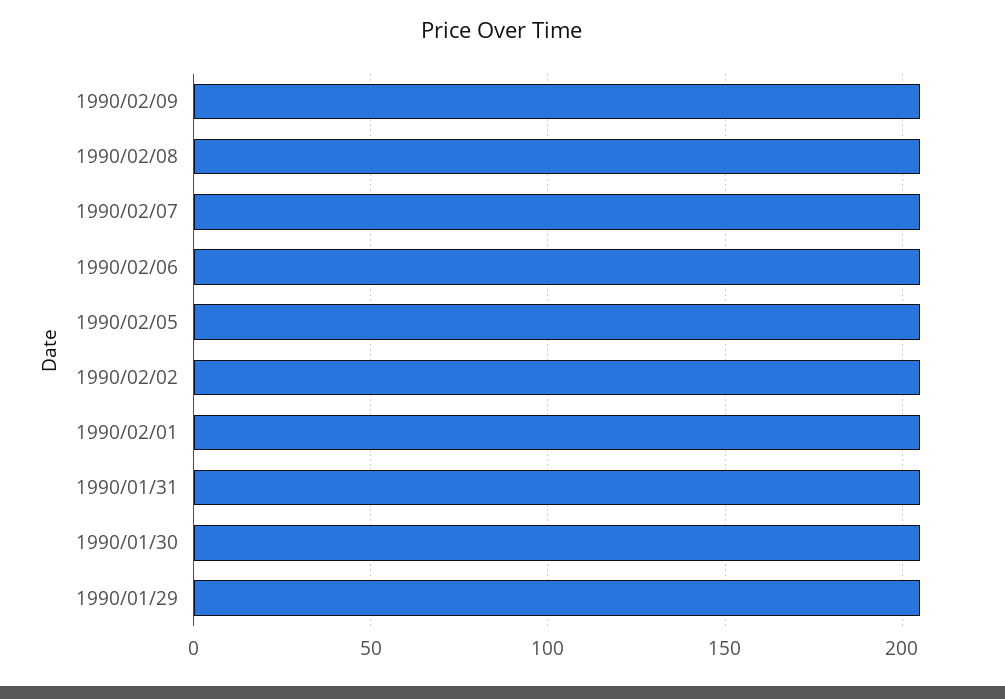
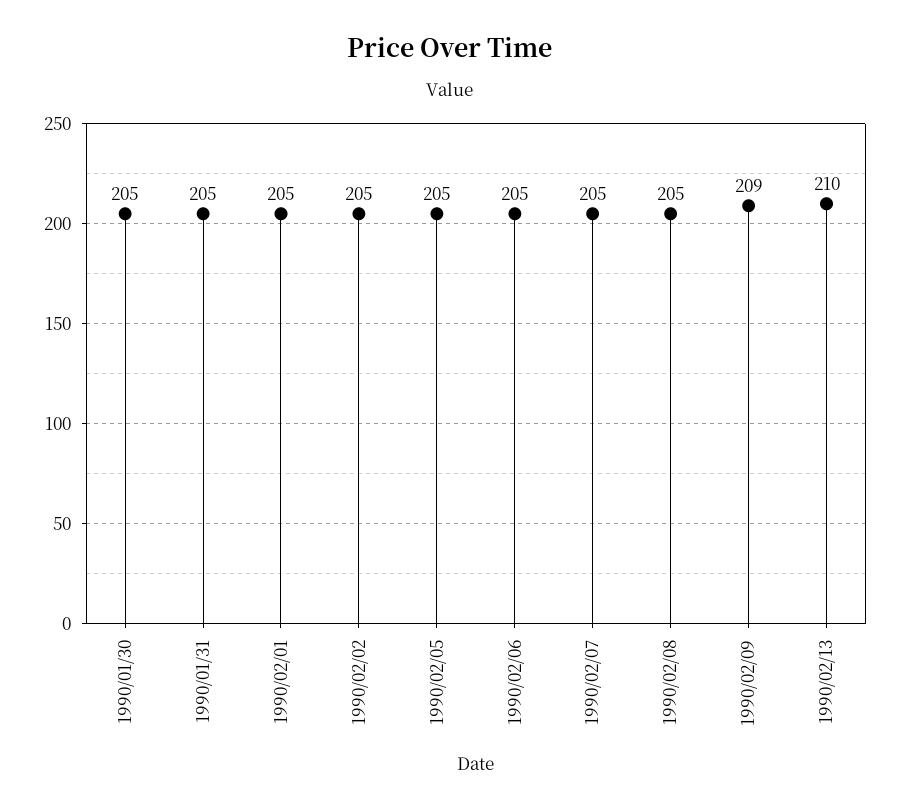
1990/02/09: 205 -> 209
1990/01/29: 205 -> none
1990/02/13: none -> 210

